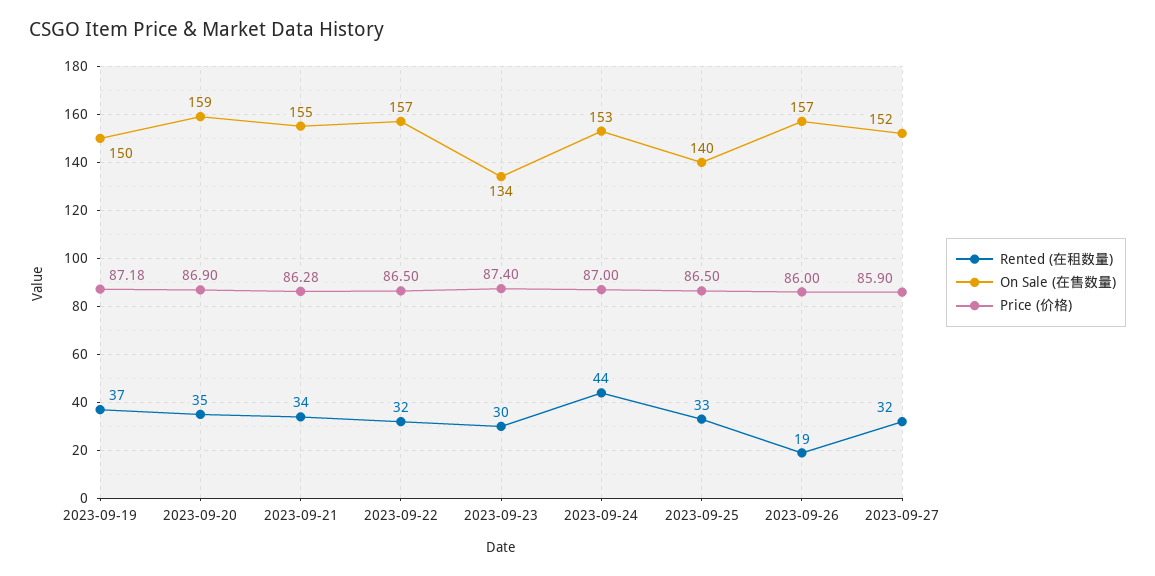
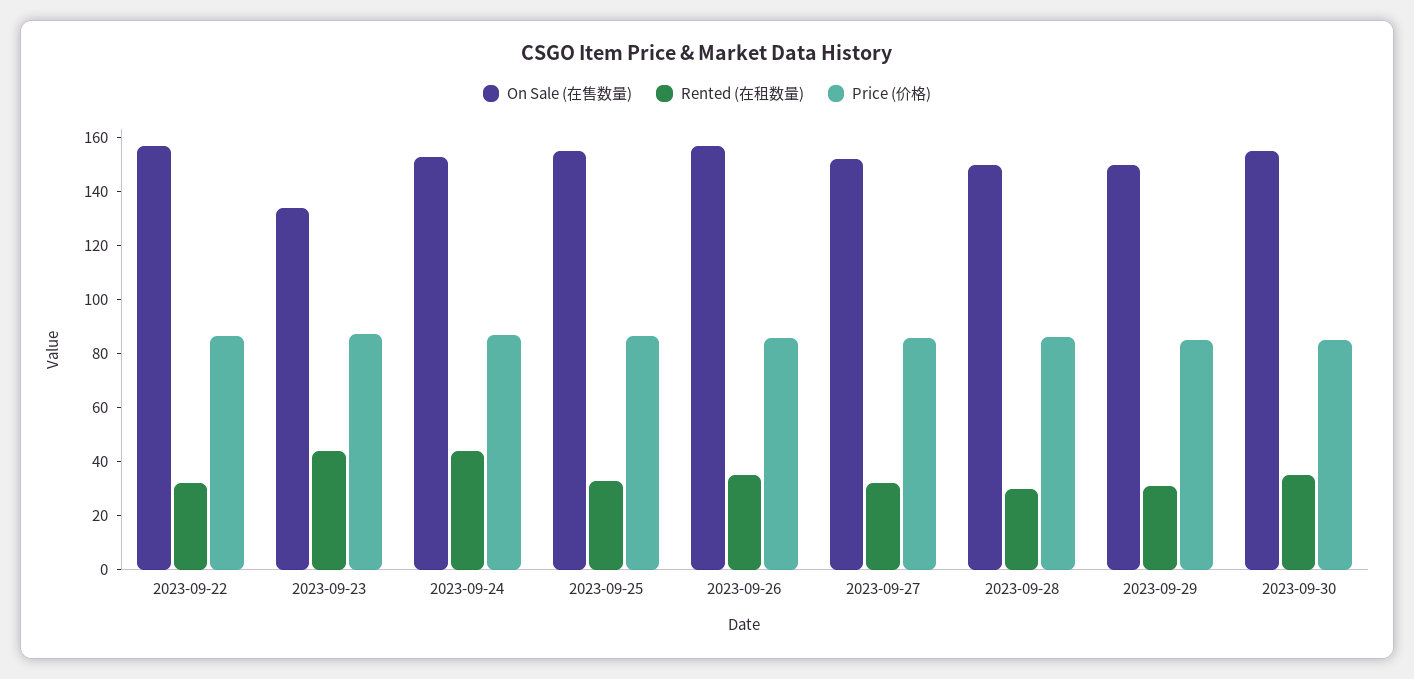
Rented (在租数量), 2023-09-19: 37 -> none
On Sale (在售数量), 2023-09-19: 150 -> none
Price (价格), 2023-09-19: 87.18 -> none
Rented (在租数量), 2023-09-20: 35 -> none
On Sale (在售数量), 2023-09-20: 159 -> none
Price (价格), 2023-09-20: 86.9 -> none
Rented (在租数量), 2023-09-21: 34 -> none
On Sale (在售数量), 2023-09-21: 155 -> none
Price (价格), 2023-09-21: 86.28 -> none
Rented (在租数量), 2023-09-23: 30 -> 45
On Sale (在售数量), 2023-09-25: 140 -> 155
Rented (在租数量), 2023-09-26: 19 -> 35
On Sale (在售数量), 2023-09-28: none -> 150
Rented (在租数量), 2023-09-28: none -> 30
Price (价格), 2023-09-28: none -> 85
On Sale (在售数量), 2023-09-29: none -> 150
Rented (在租数量), 2023-09-29: none -> 30
Price (价格), 2023-09-29: none -> 85
On Sale (在售数量), 2023-09-30: none -> 155
Rented (在租数量), 2023-09-30: none -> 35
Price (价格), 2023-09-30: none -> 85

